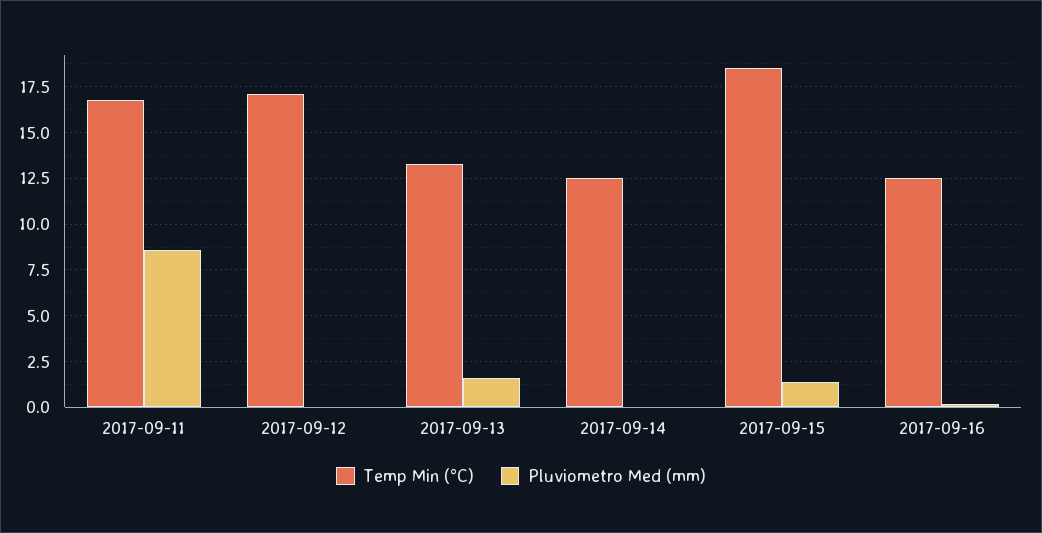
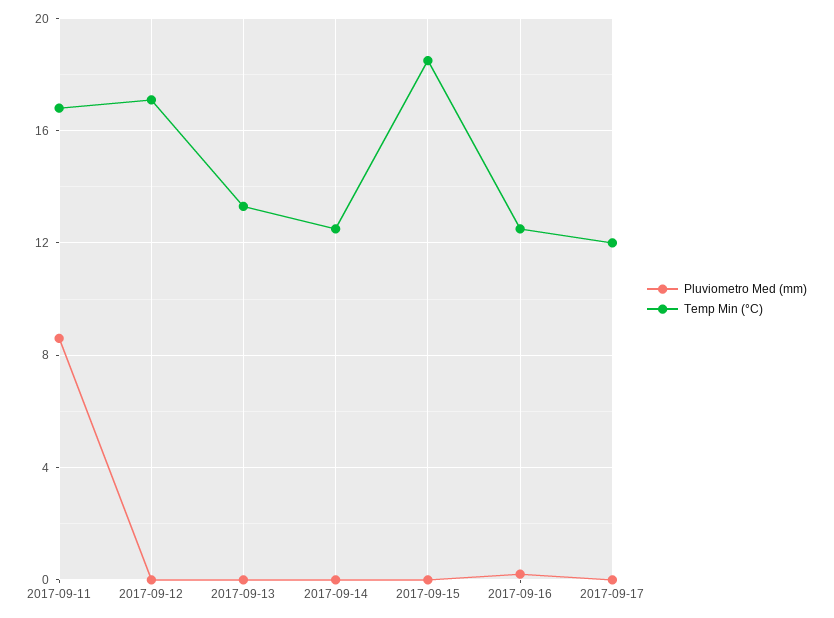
Pluviometro Med (mm), 2017-09-13: 1.5 -> 0
Pluviometro Med (mm), 2017-09-15: 1.5 -> 0
Pluviometro Med (mm), 2017-09-17: none -> 0
Temp Min (°C), 2017-09-17: none -> 12

